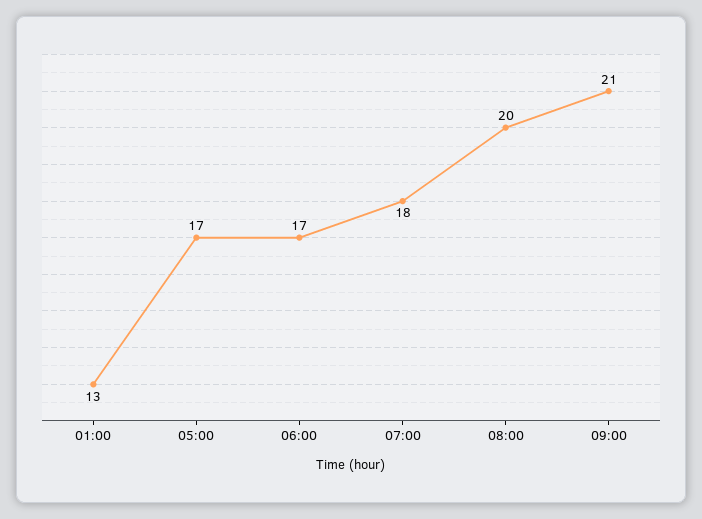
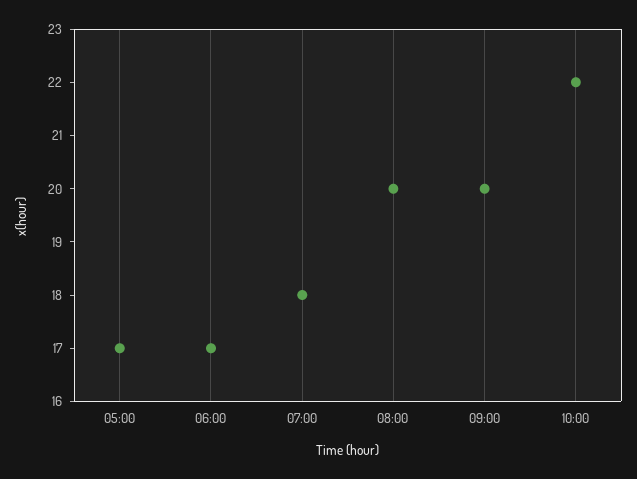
01:00: 13 -> none
09:00: 21 -> 20
10:00: none -> 22

